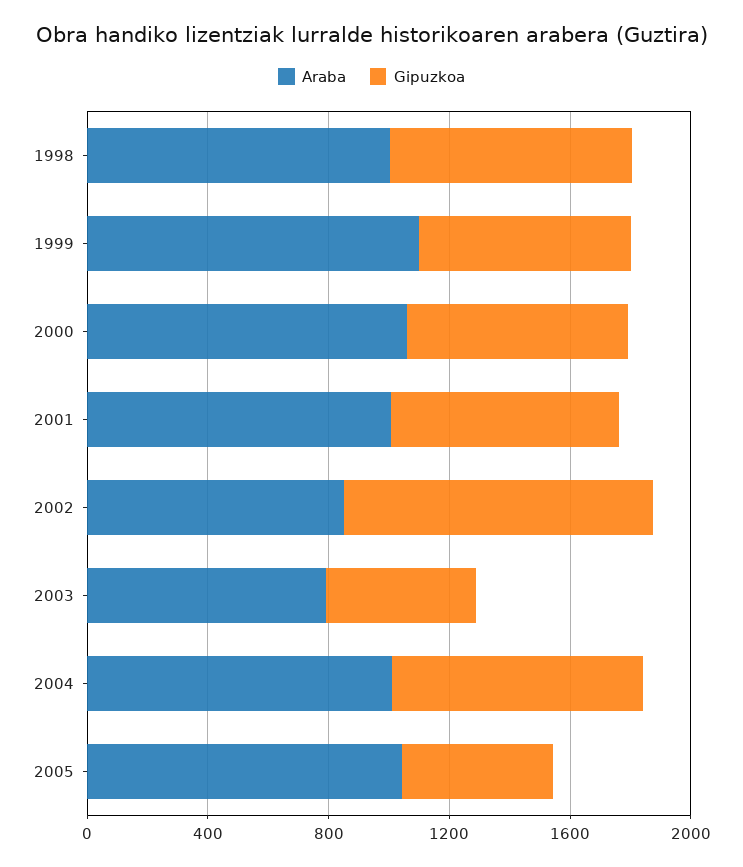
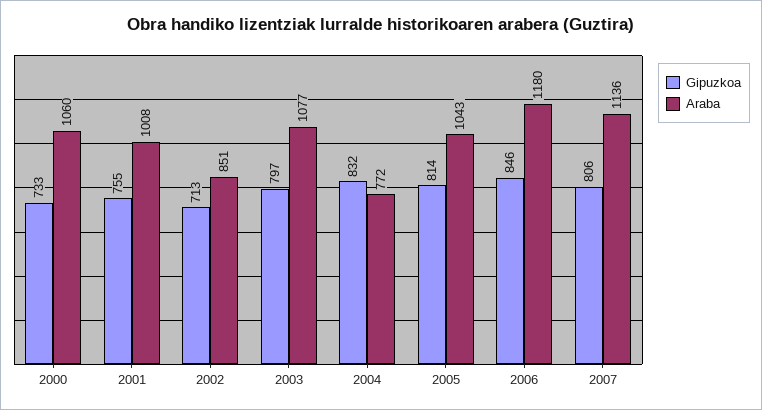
Araba, 1998: 1000 -> none
Gipuzkoa, 1998: 800 -> none
Araba, 1999: 1100 -> none
Gipuzkoa, 1999: 700 -> none
Gipuzkoa, 2002: 1000 -> 713
Araba, 2003: 800 -> 1077
Gipuzkoa, 2003: 500 -> 797
Araba, 2004: 1000 -> 772
Gipuzkoa, 2005: 500 -> 814
Gipuzkoa, 2006: none -> 846
Araba, 2006: none -> 1180
Gipuzkoa, 2007: none -> 806
Araba, 2007: none -> 1136

